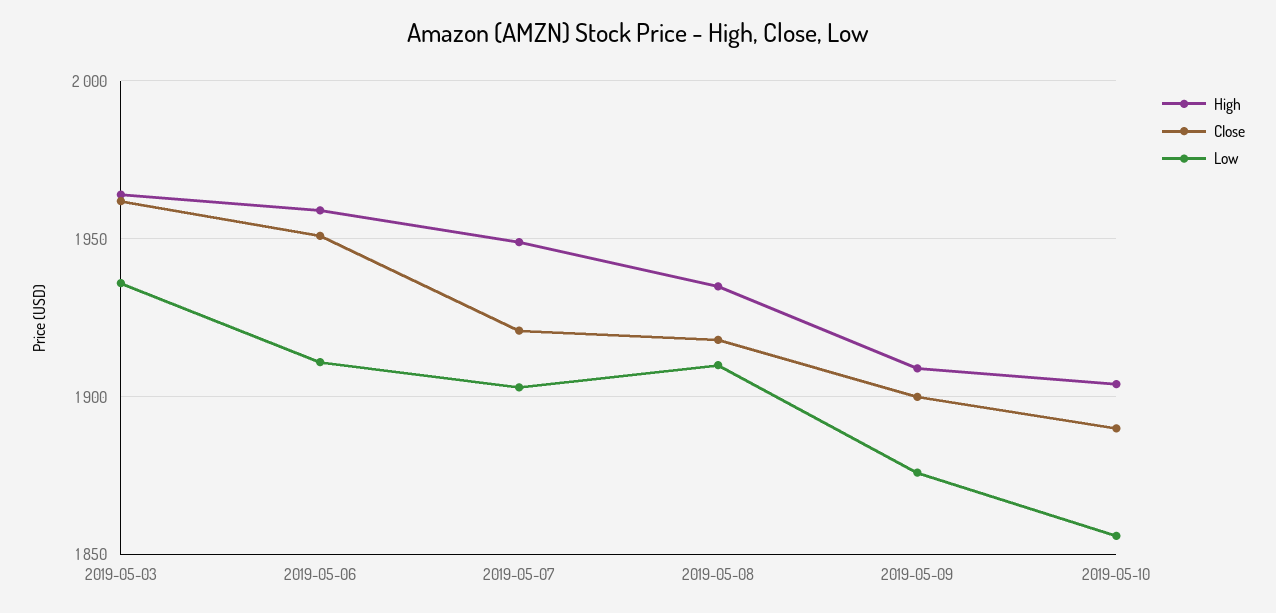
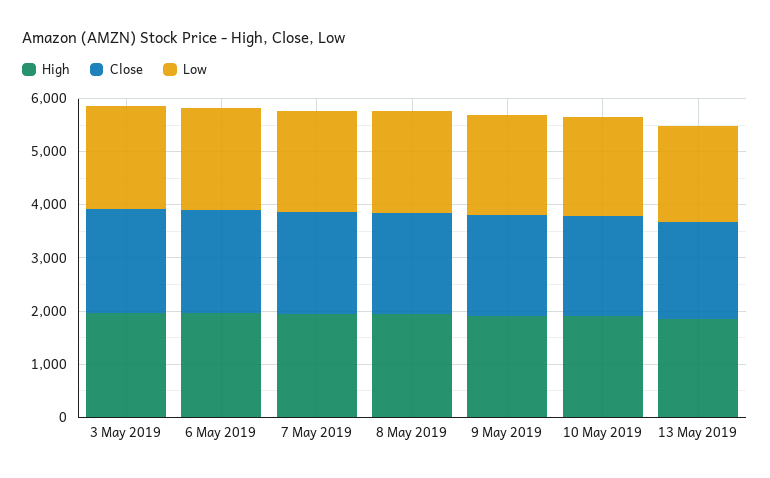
High, 13 May 2019: none -> 1800
Close, 13 May 2019: none -> 1800
Low, 13 May 2019: none -> 1800

